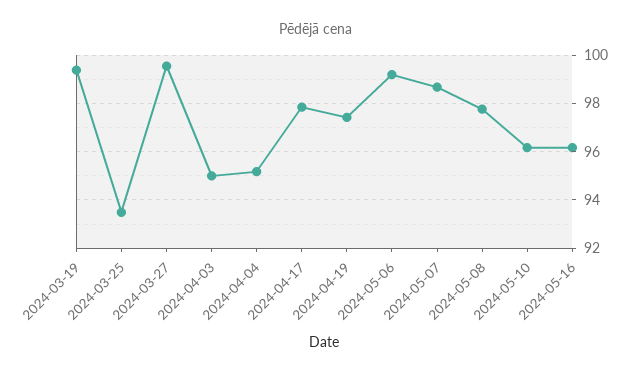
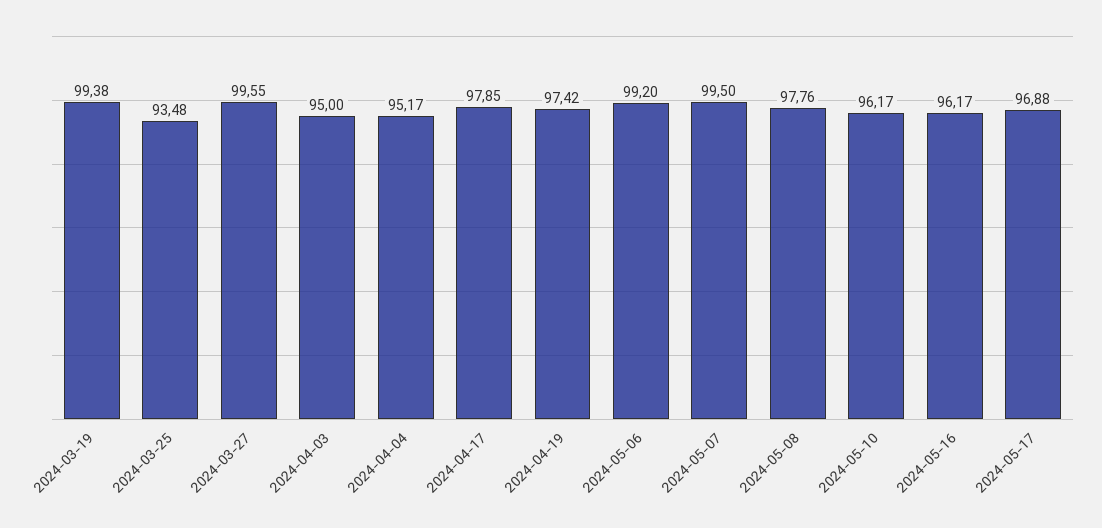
2024-05-07: 98.75 -> 99.5
2024-05-17: none -> 96.88

